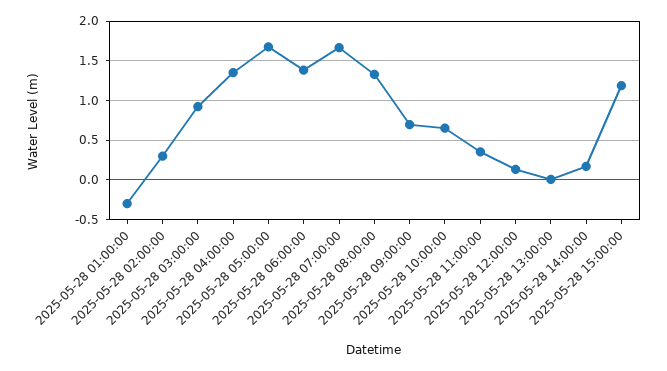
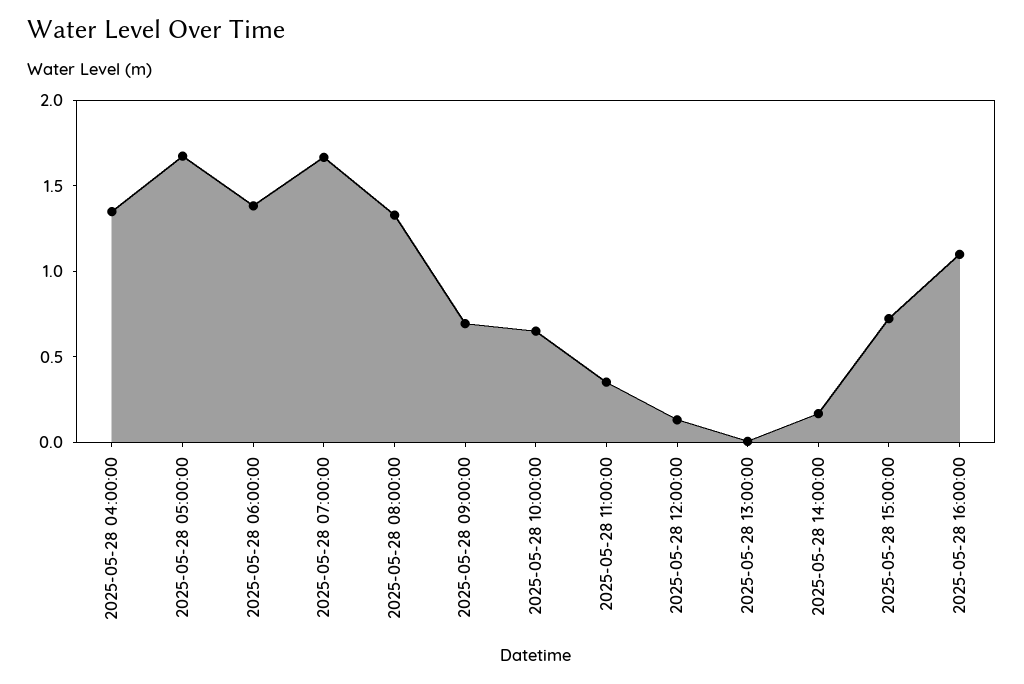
2025-05-28 01:00:00: -0.3 -> none
2025-05-28 02:00:00: 0.3 -> none
2025-05-28 03:00:00: 0.9 -> none
2025-05-28 15:00:00: 1.2 -> 0.7
2025-05-28 16:00:00: none -> 1.1

